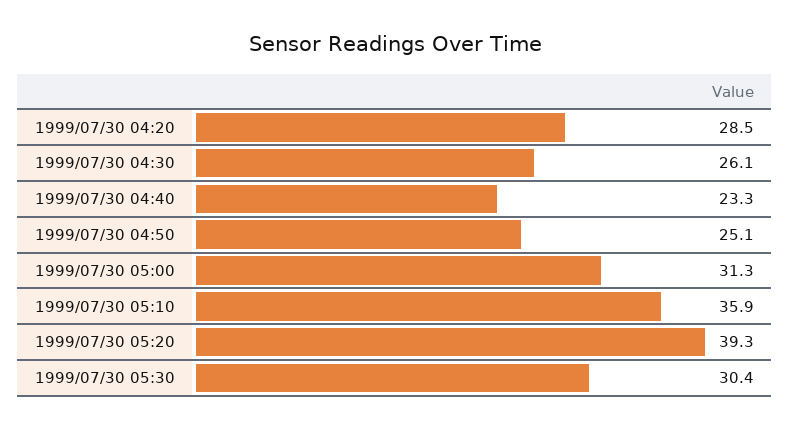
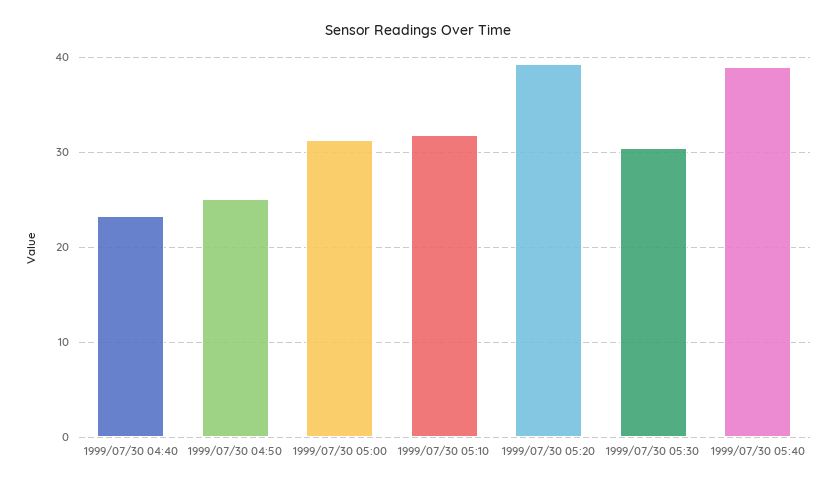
1999/07/30 04:20: 28.5 -> none
1999/07/30 04:30: 26.1 -> none
1999/07/30 05:10: 35.9 -> 32
1999/07/30 05:40: none -> 39

